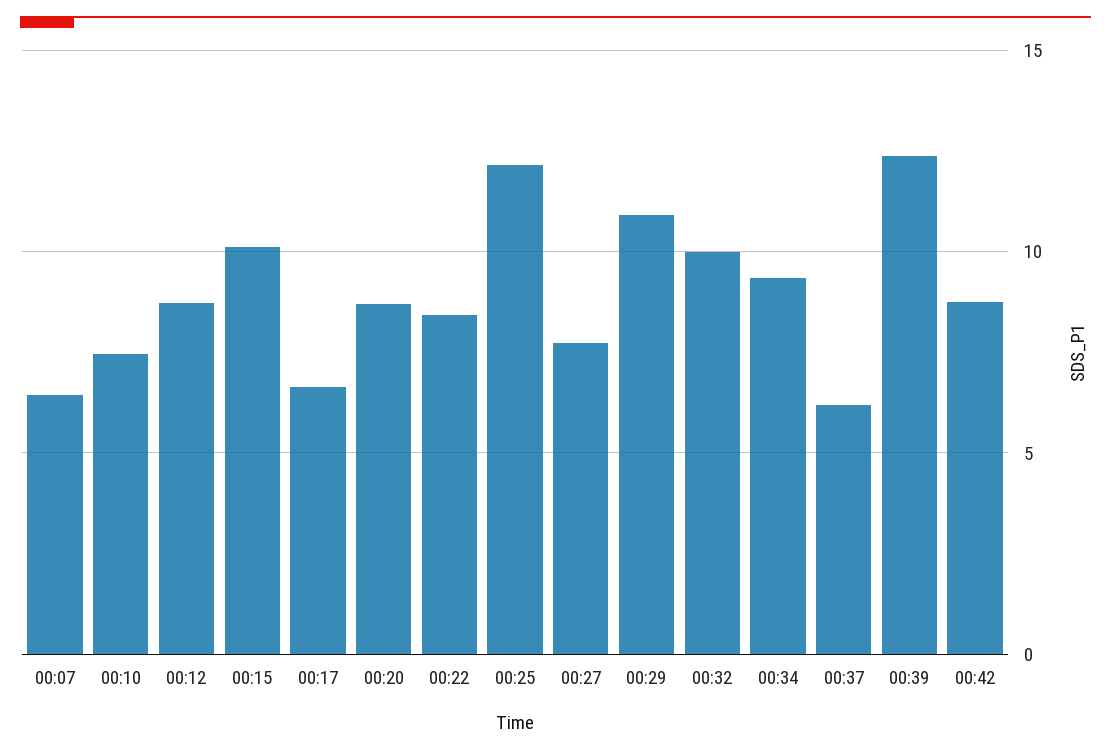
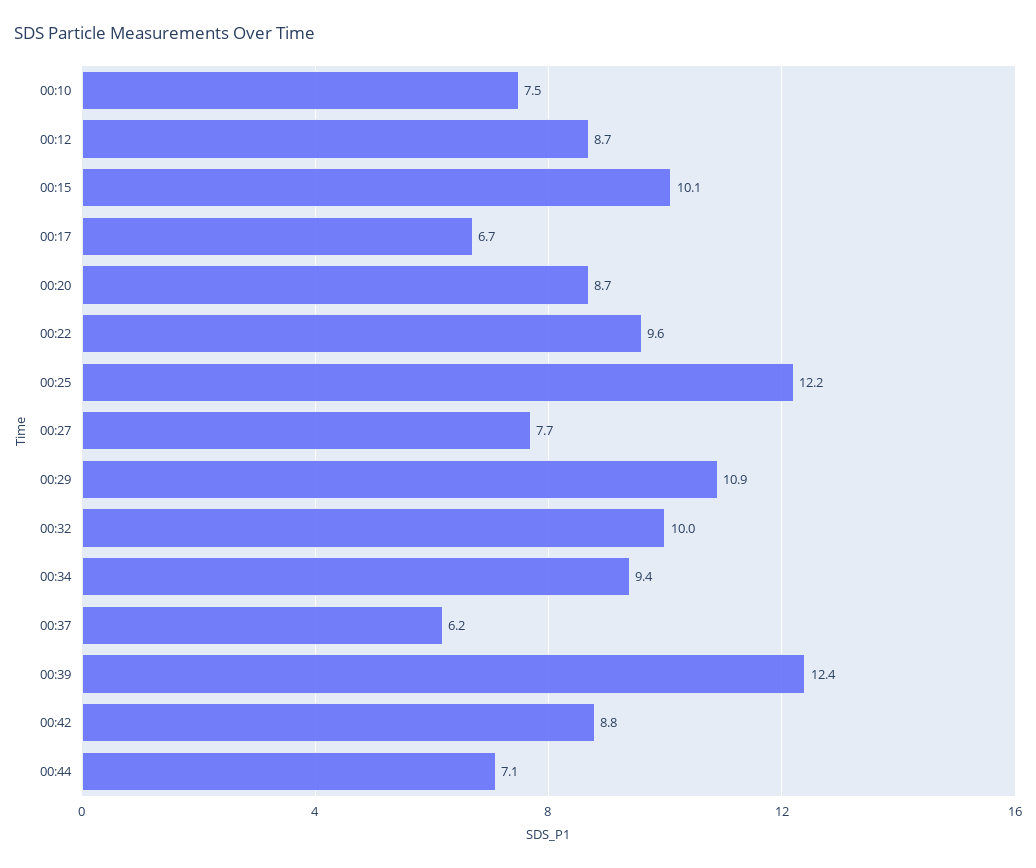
00:07: 6.5 -> none
00:22: 8.5 -> 9.6
00:44: none -> 7.1

